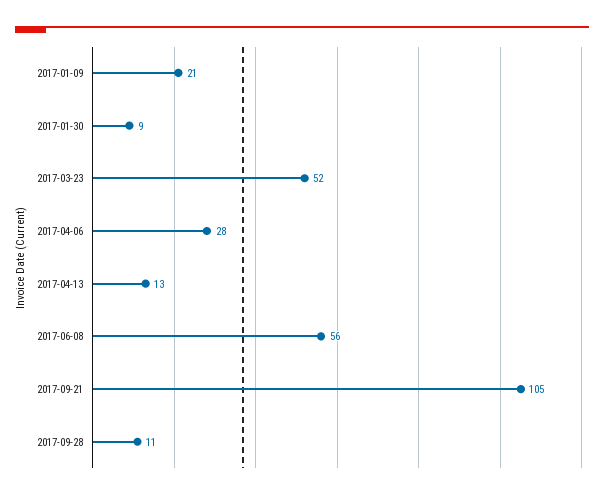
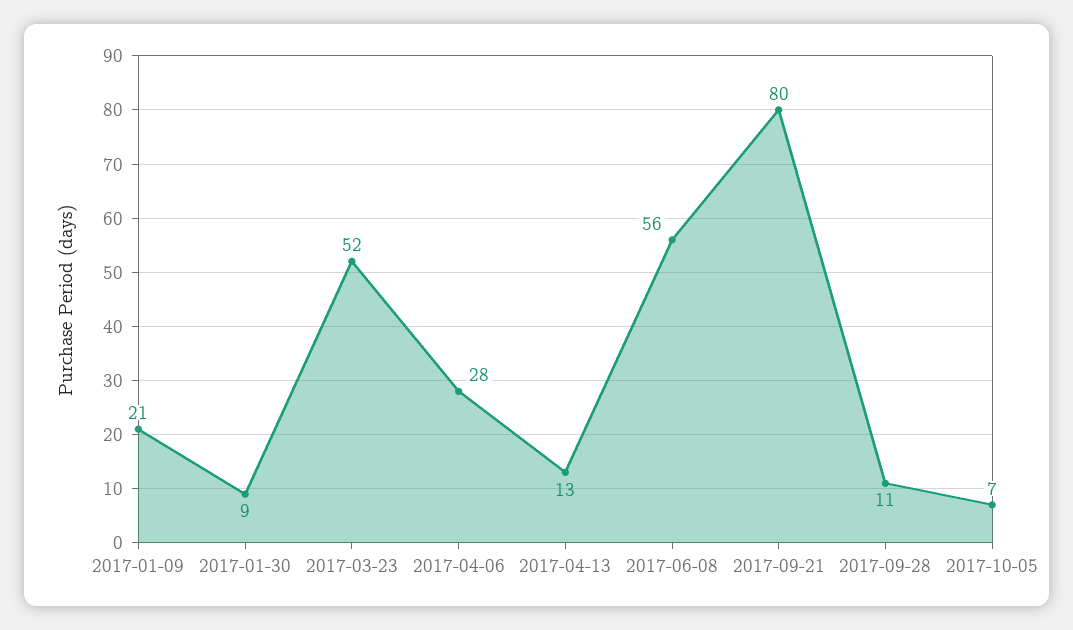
2017-09-21: 105 -> 80
2017-10-05: none -> 7

